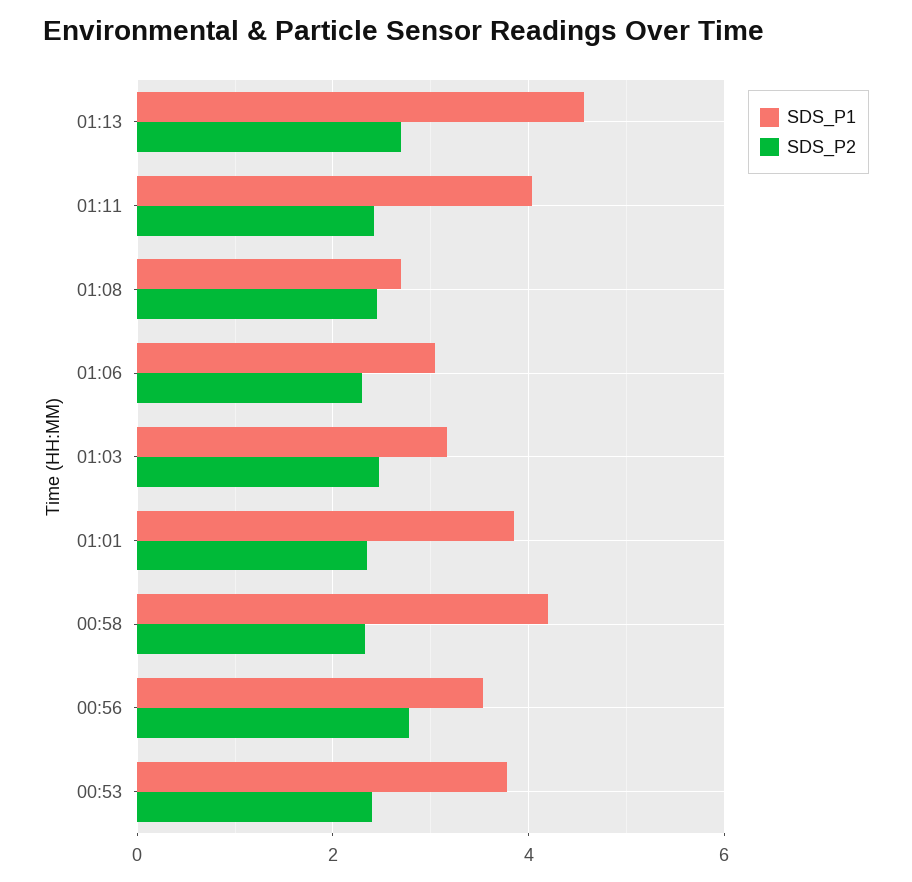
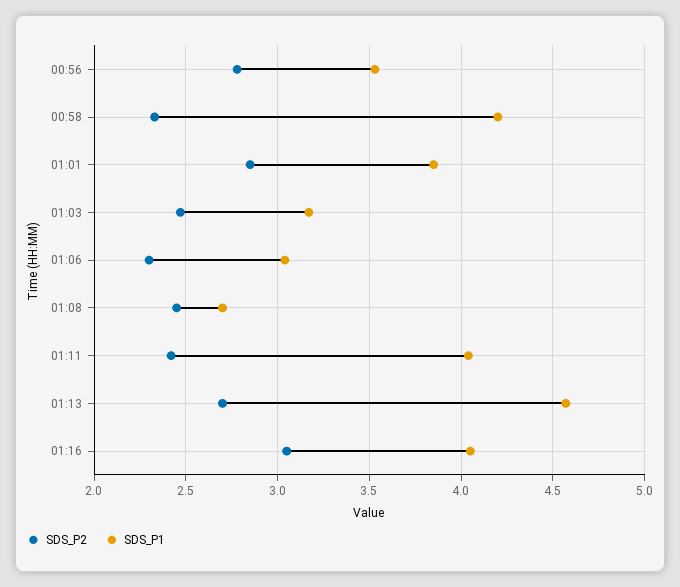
SDS_P2, 01:01: 2.4 -> 2.85
SDS_P1, 00:53: 3.8 -> none
SDS_P2, 00:53: 2.4 -> none
SDS_P2, 01:16: none -> 3.05
SDS_P1, 01:16: none -> 4.05

